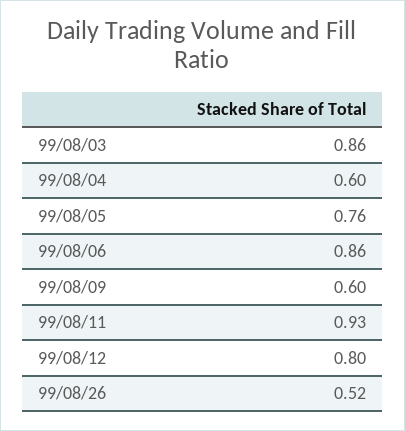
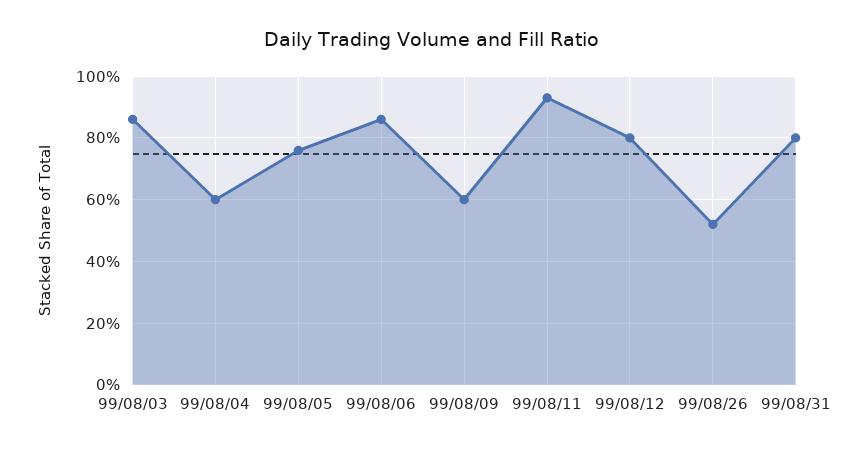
99/08/31: none -> 0.8

